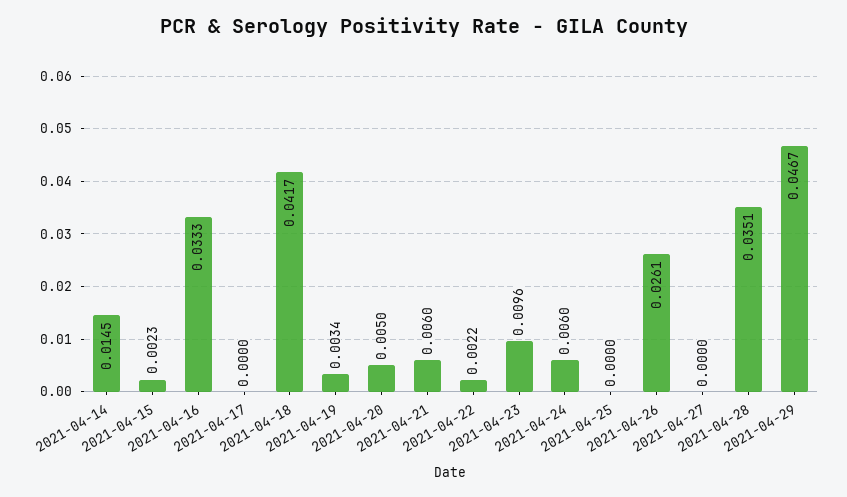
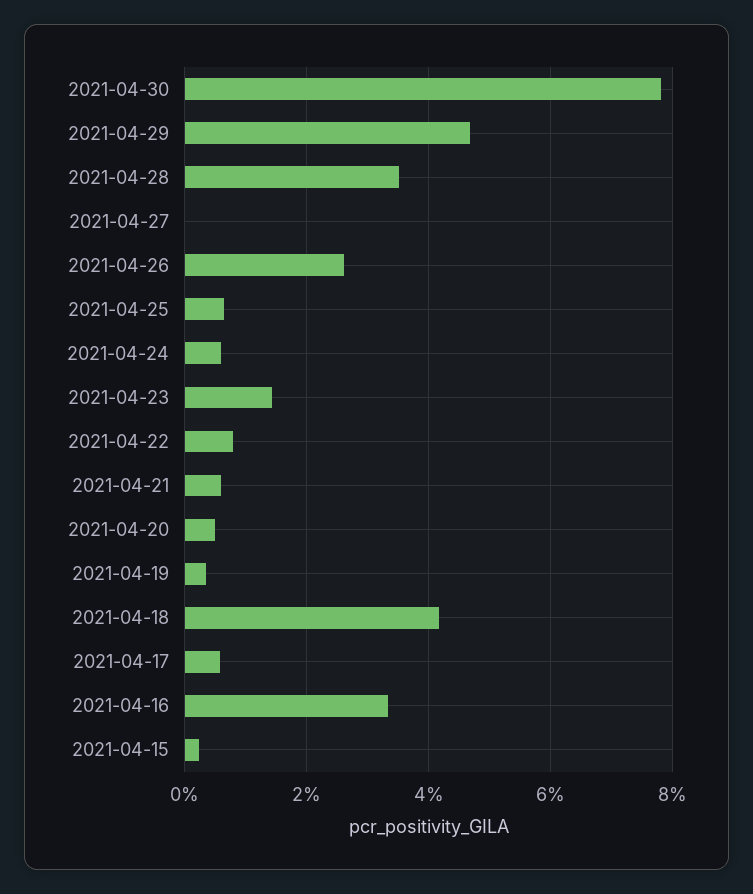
2021-04-14: 0.0145 -> none
2021-04-17: 0 -> 0.006
2021-04-22: 0.0022 -> 0.008
2021-04-23: 0.0096 -> 0.014
2021-04-25: 0 -> 0.006
2021-04-30: none -> 0.078

